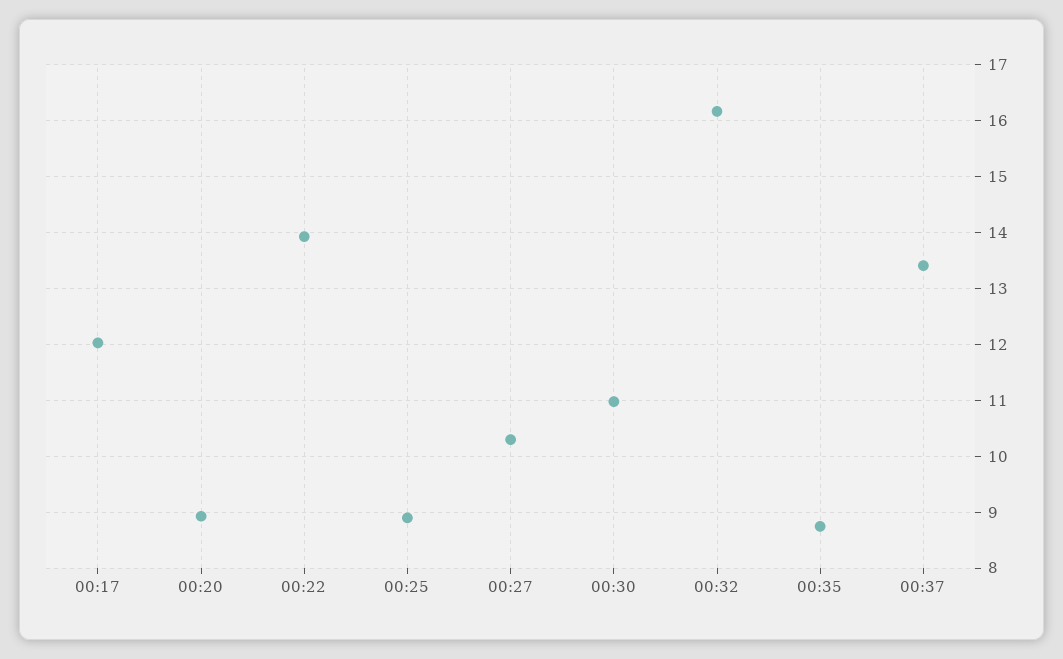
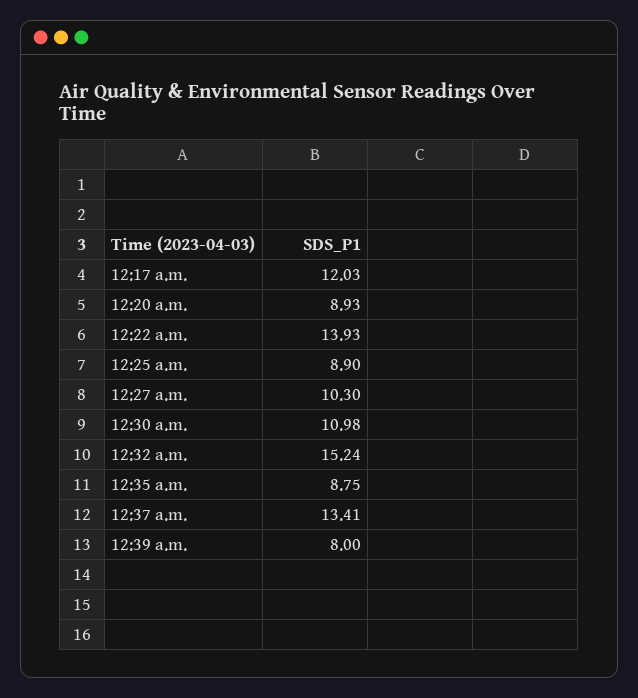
00:32: 16.2 -> 15.24
12:39 a.m.: none -> 8

